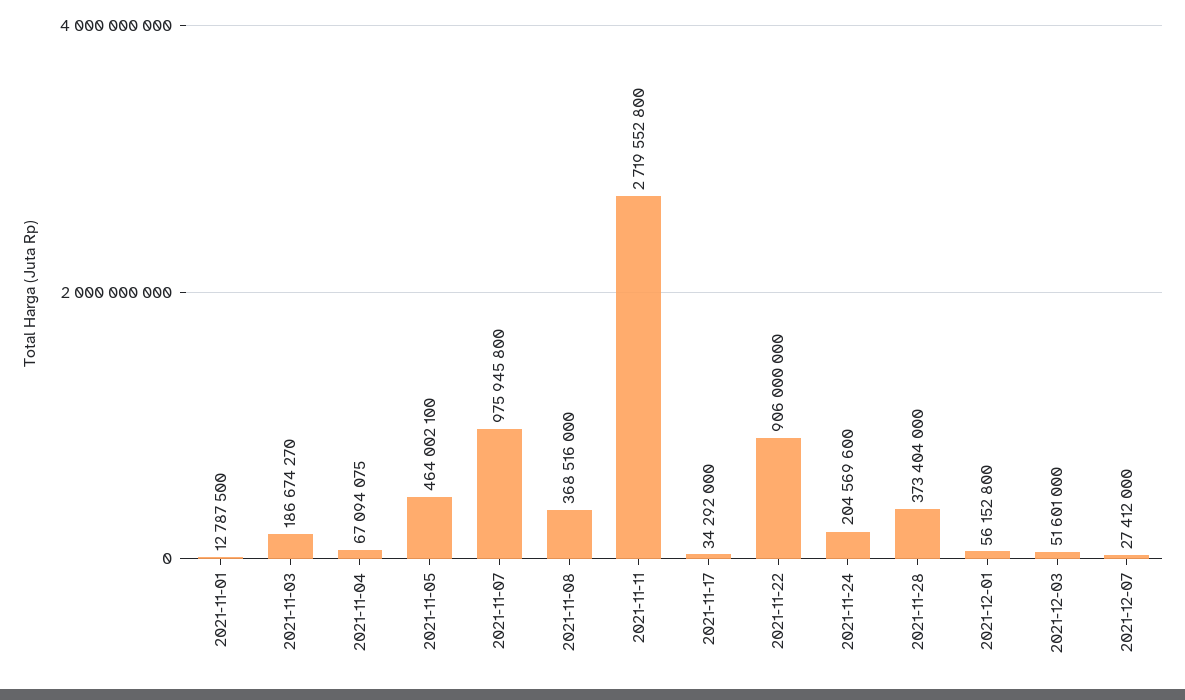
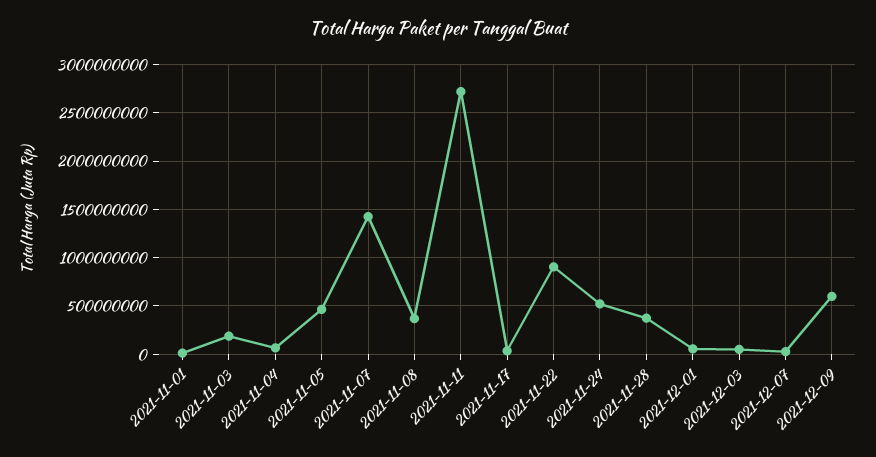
2021-11-07: 975945800 -> 1400000000
2021-11-24: 204569600 -> 500000000
2021-12-09: none -> 600000000

